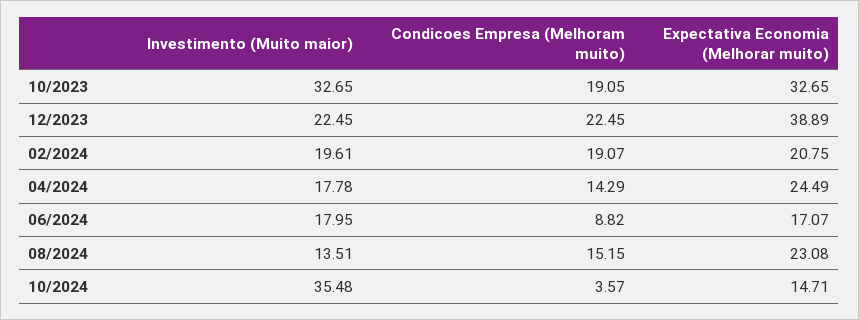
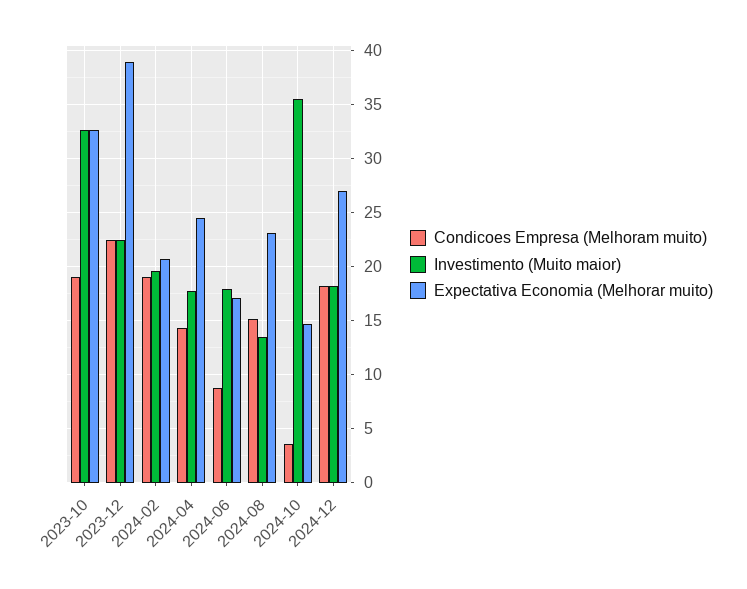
Condicoes Empresa (Melhoram muito), 2024-12: none -> 18
Investimento (Muito maior), 2024-12: none -> 18
Expectativa Economia (Melhorar muito), 2024-12: none -> 27

